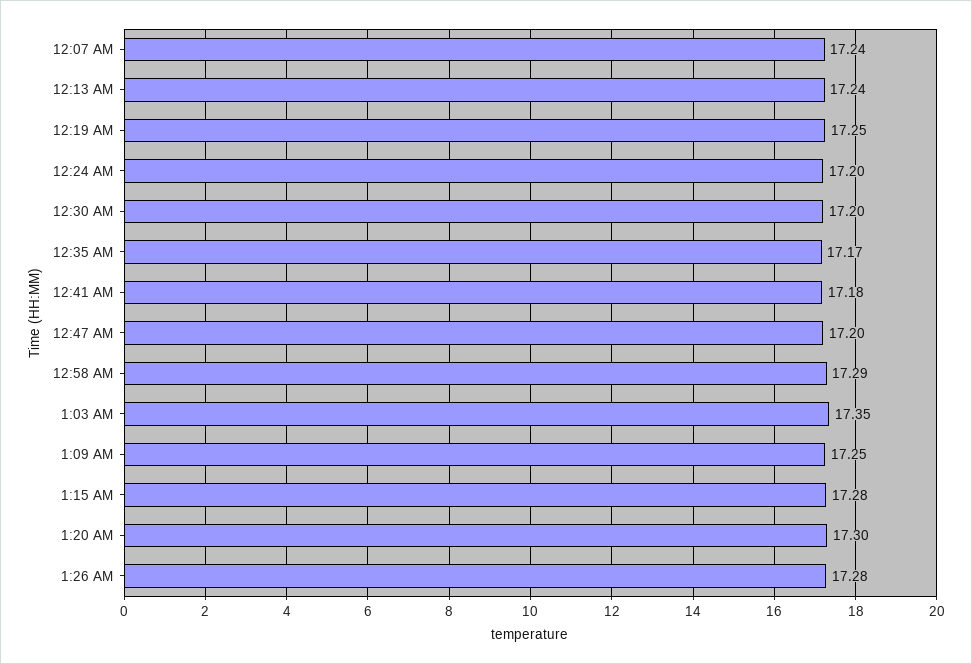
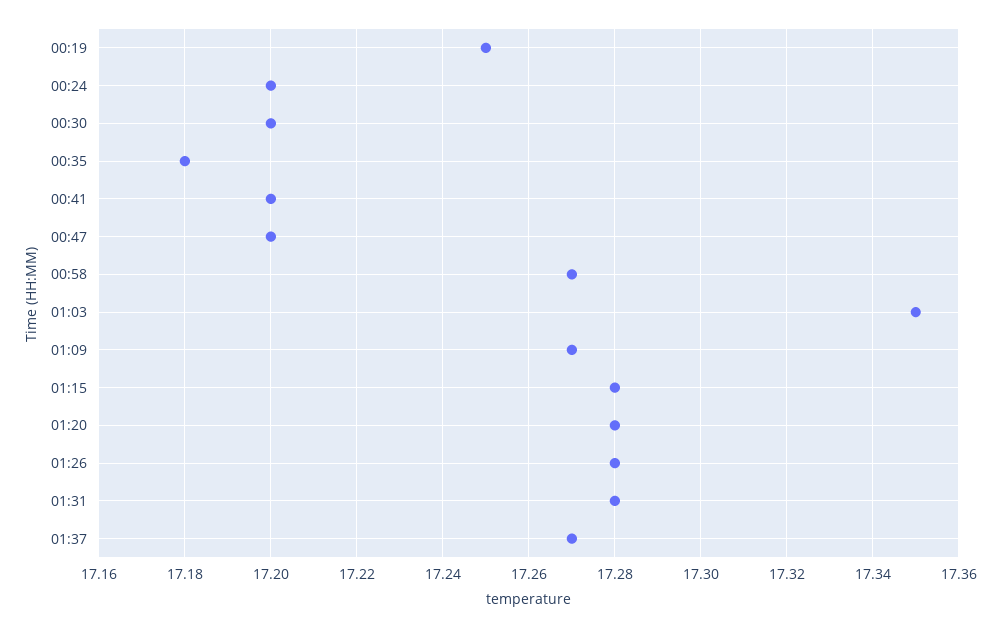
12:07 AM: 17.24 -> none
12:13 AM: 17.24 -> none
12:35 AM: 17.17 -> 17.18
12:41 AM: 17.18 -> 17.2
12:58 AM: 17.29 -> 17.27
1:09 AM: 17.25 -> 17.27
1:20 AM: 17.3 -> 17.28
01:31: none -> 17.28
01:37: none -> 17.27

